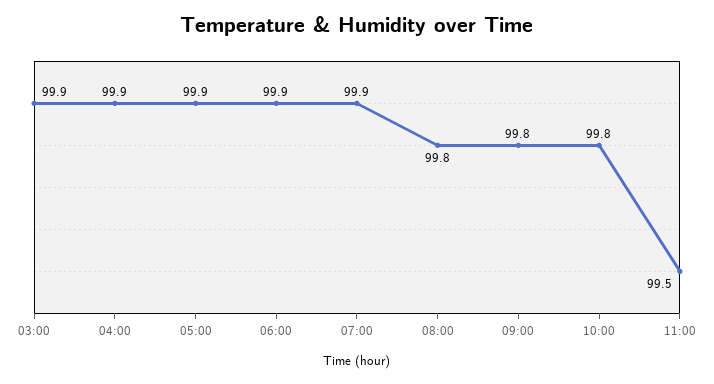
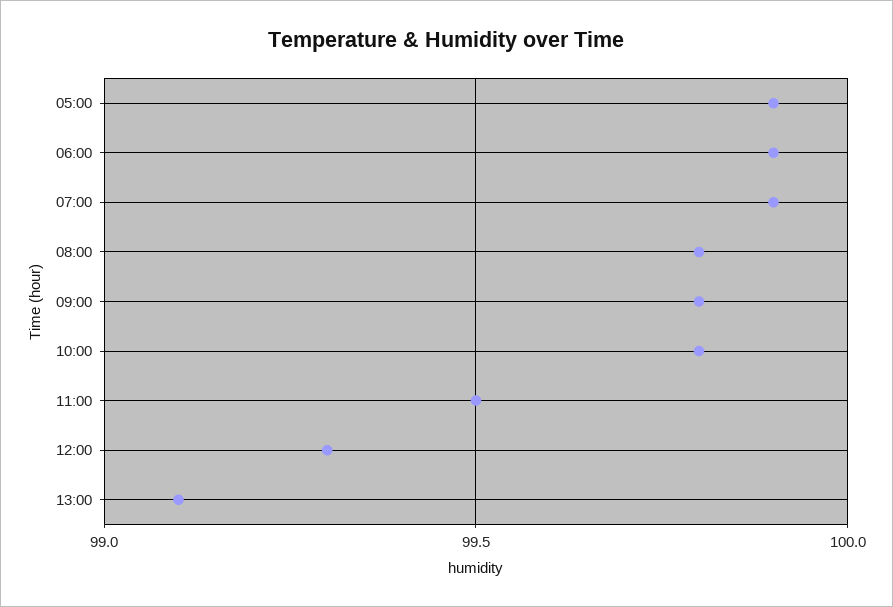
03:00: 99.9 -> none
04:00: 99.9 -> none
12:00: none -> 99.3
13:00: none -> 99.1

